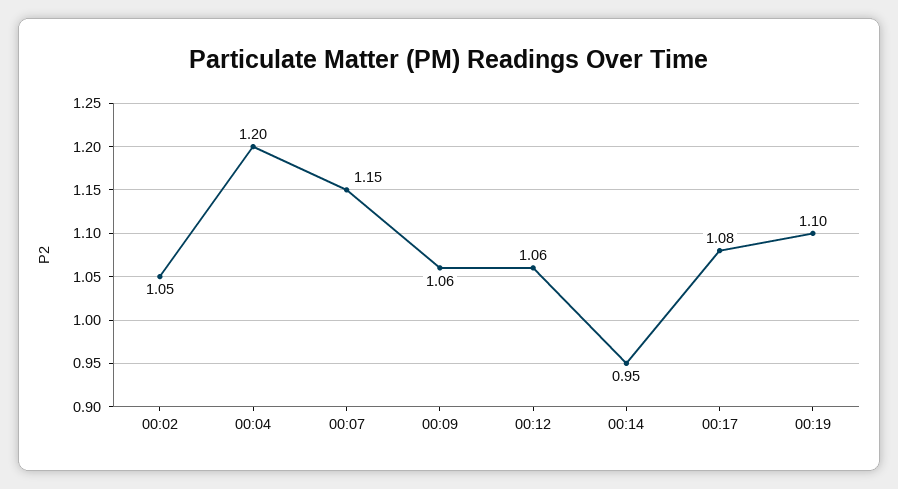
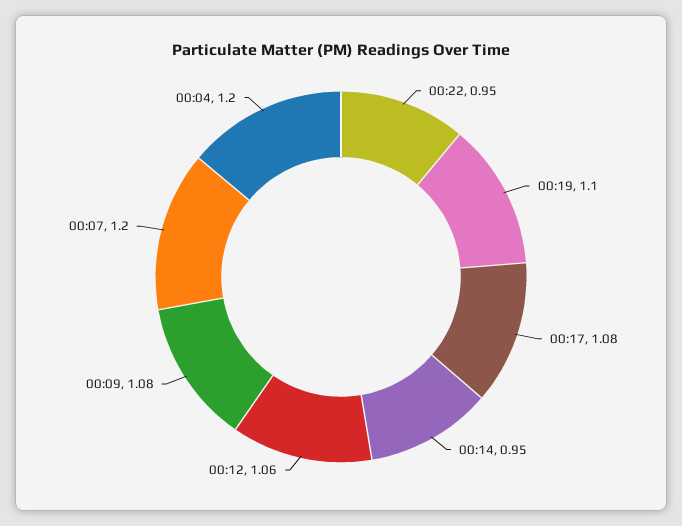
00:02: 1.05 -> none
00:07: 1.15 -> 1.2
00:09: 1.06 -> 1.08
00:22: none -> 0.95

